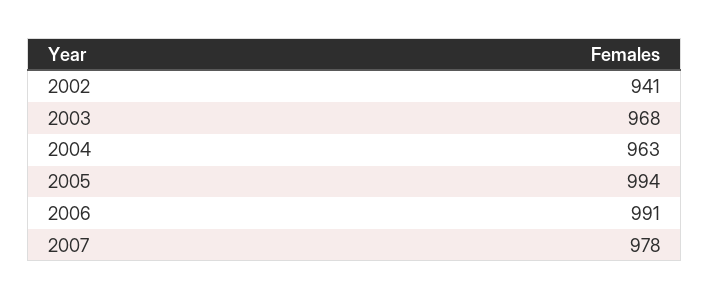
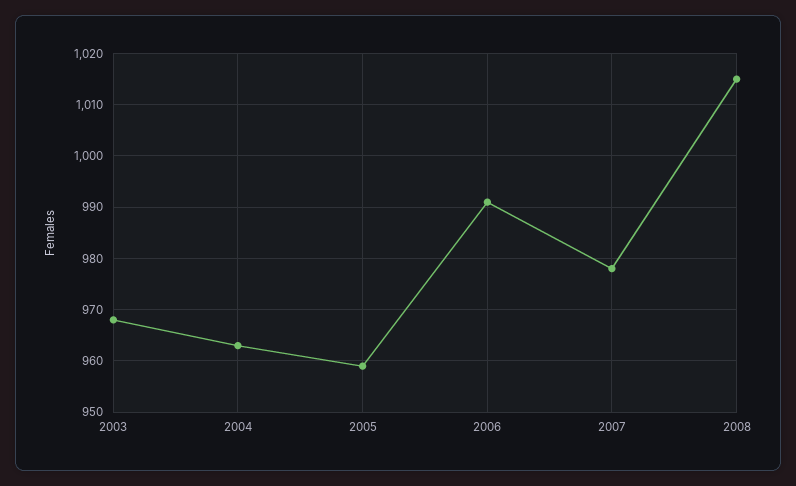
2002: 941 -> none
2005: 994 -> 960
2008: none -> 1015

